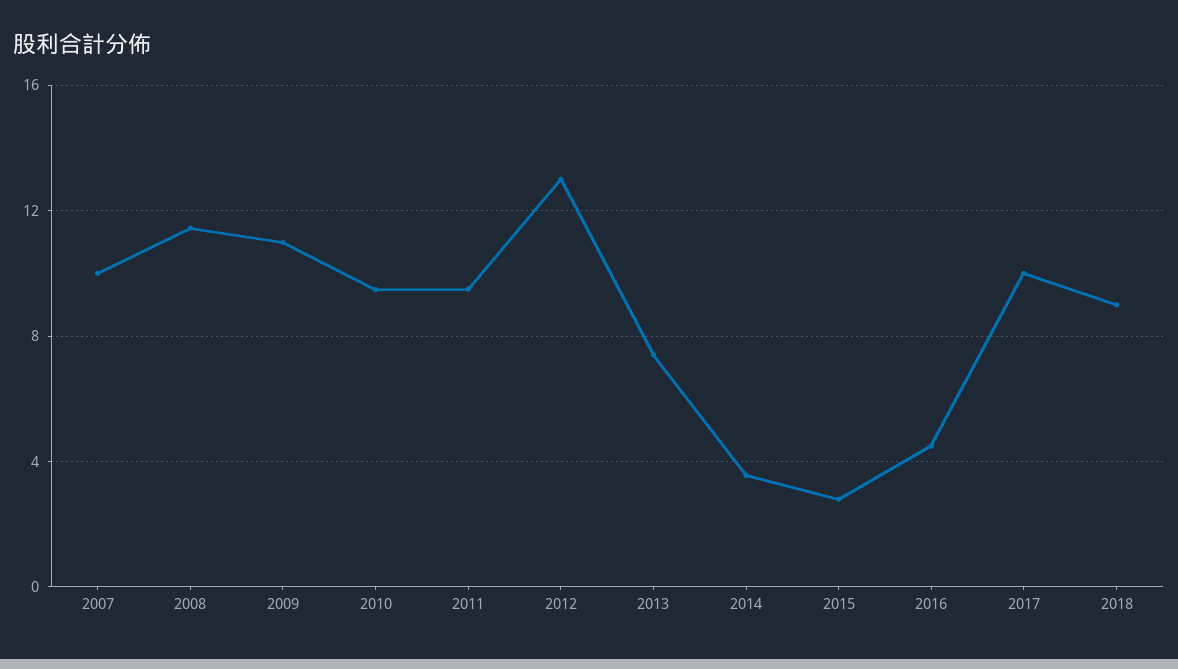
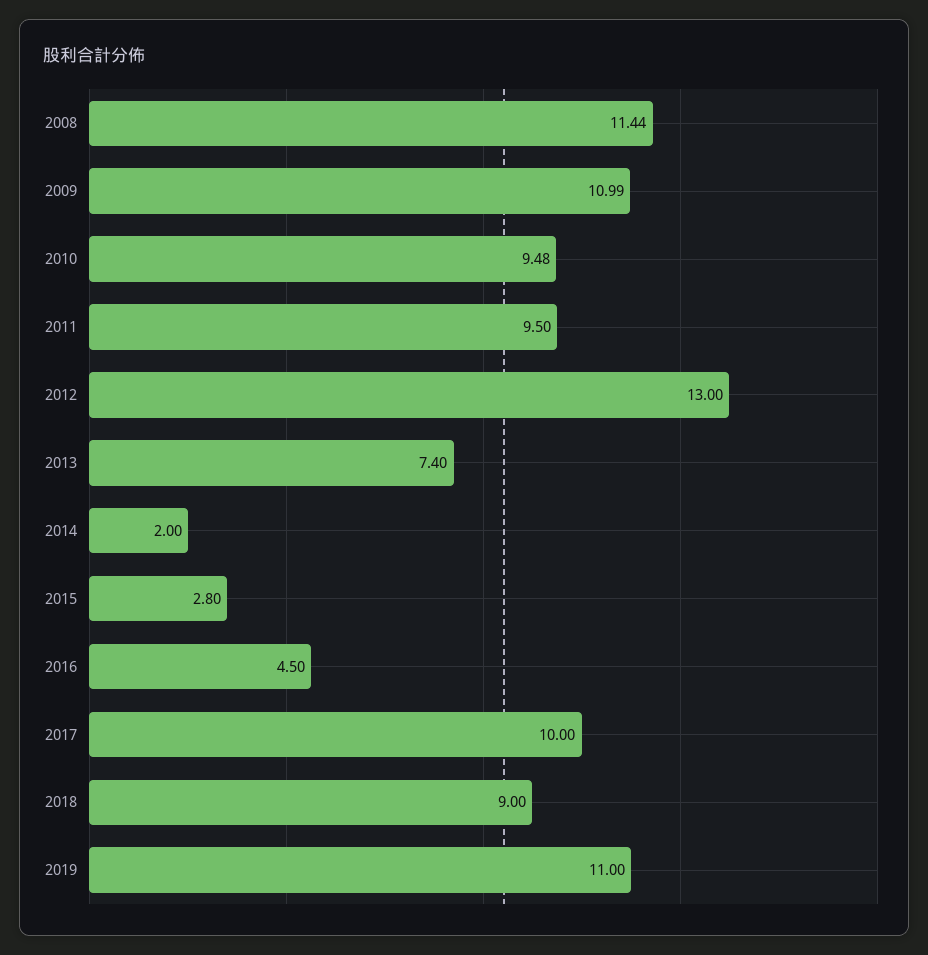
2007: 10 -> none
2014: 3.5 -> 2
2019: none -> 11

